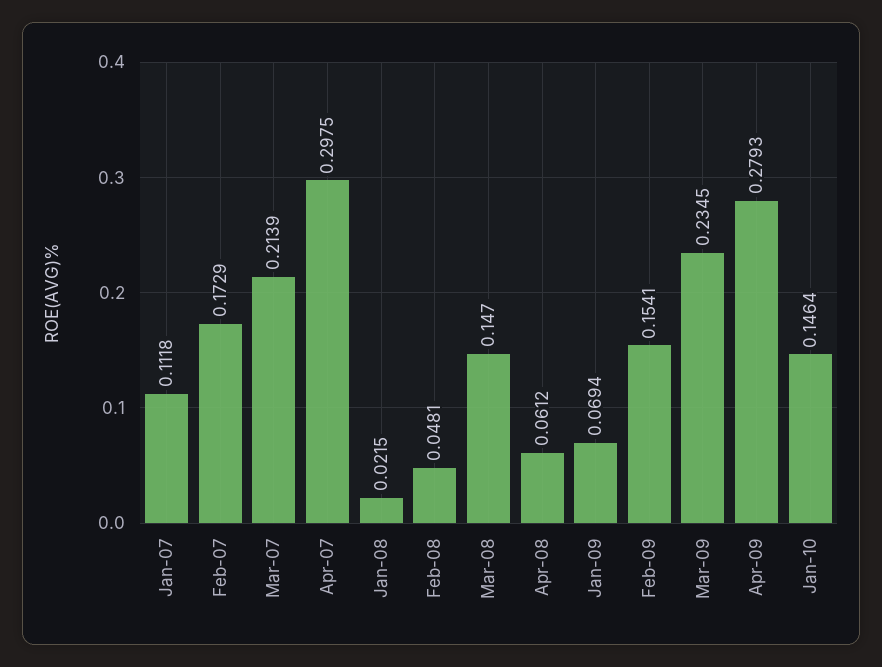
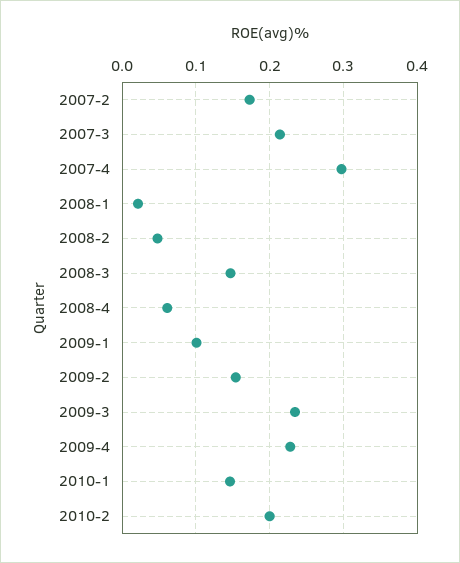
Jan-07: 0.1118 -> none
Jan-09: 0.0694 -> 0.1
Apr-09: 0.2793 -> 0.23
2010-2: none -> 0.2

